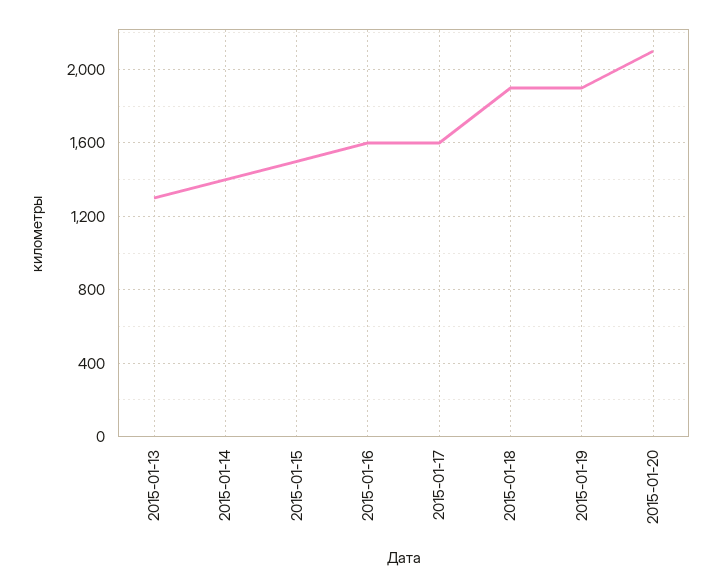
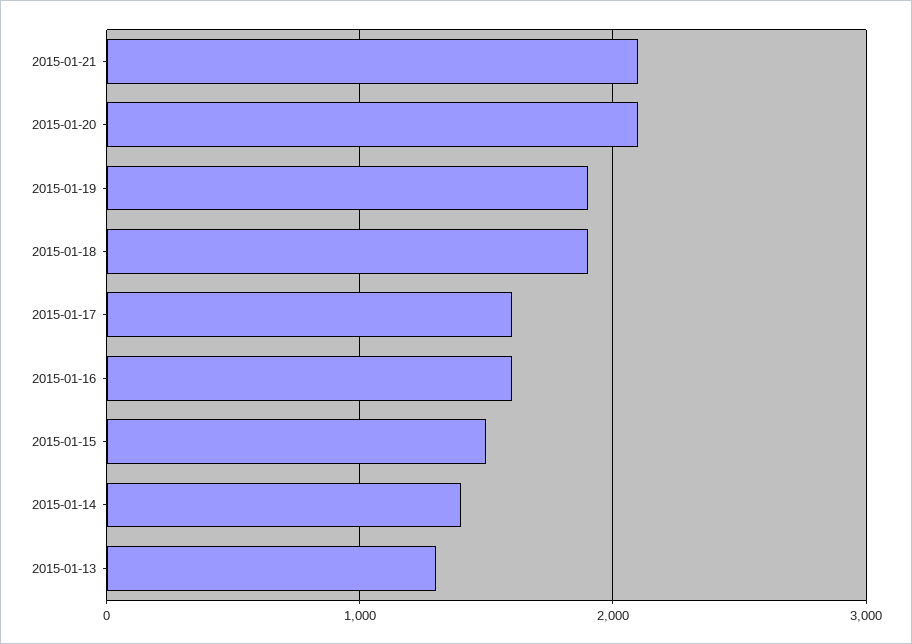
2015-01-21: none -> 2100

